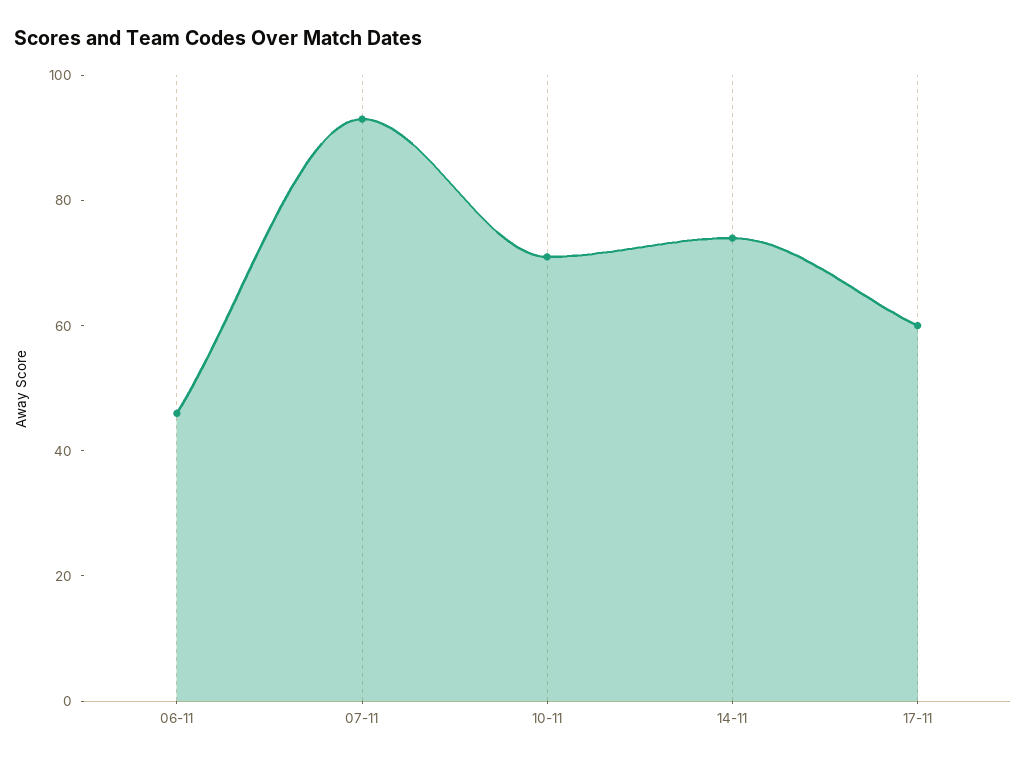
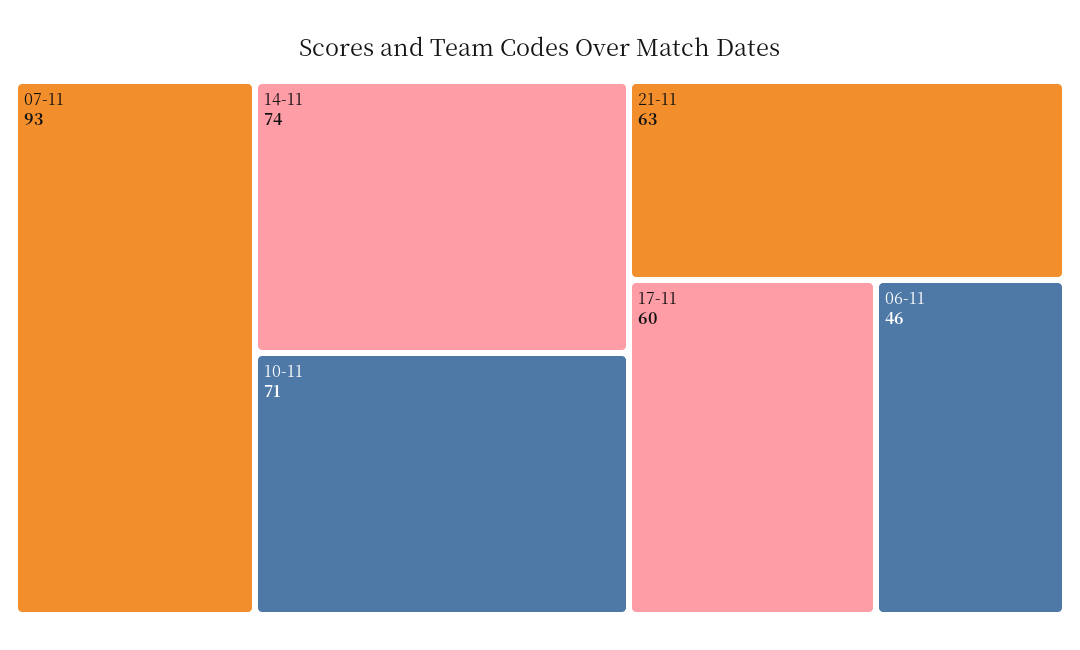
21-11: none -> 63

